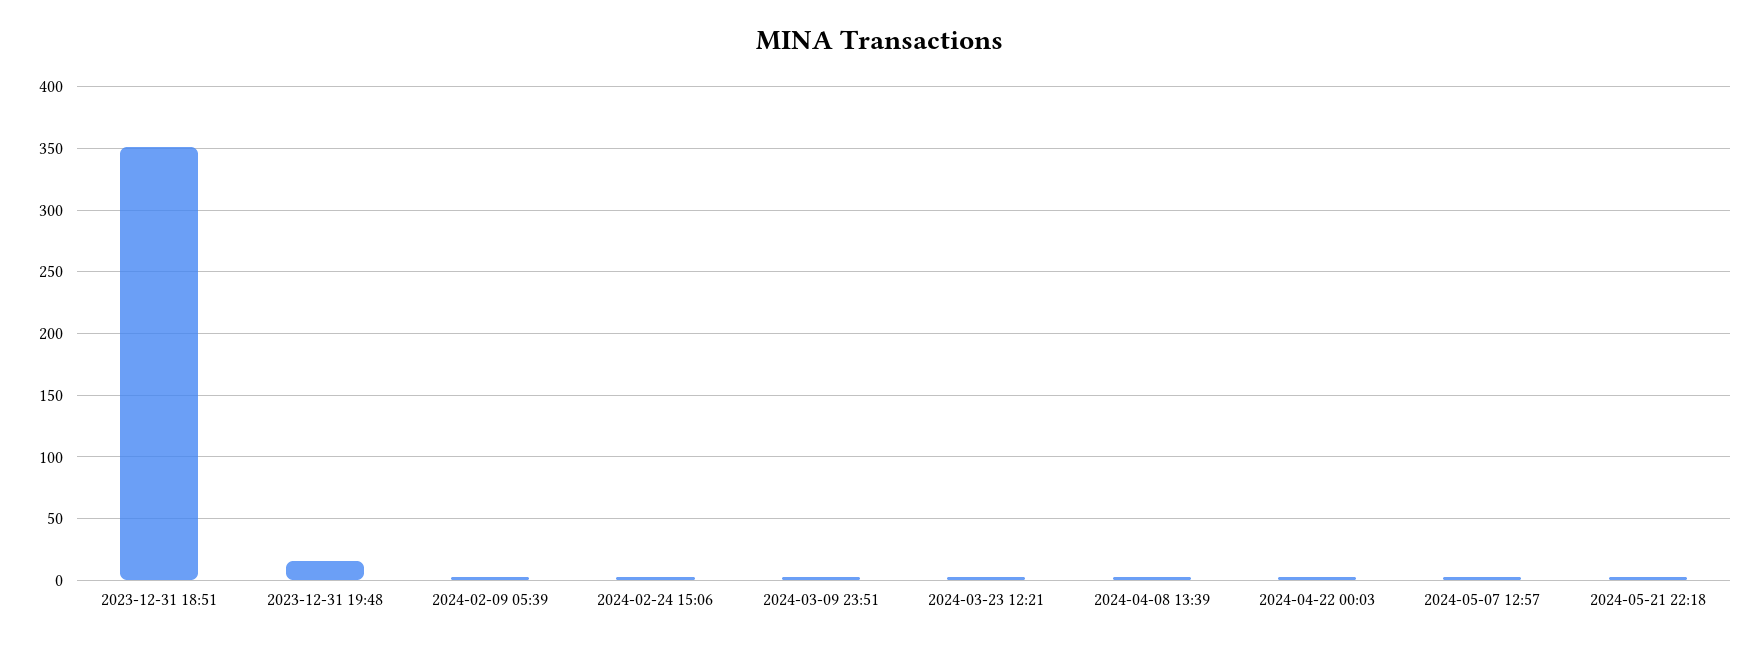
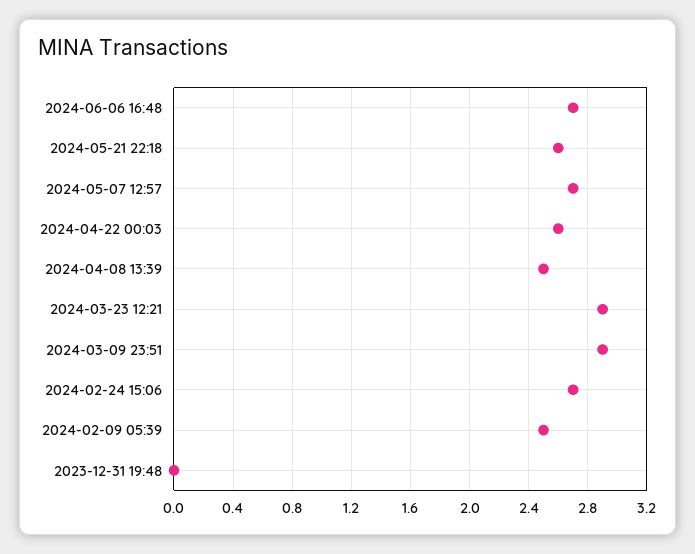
2023-12-31 18:51: 350 -> none
2023-12-31 19:48: 15 -> 0
2024-06-06 16:48: none -> 2.7

